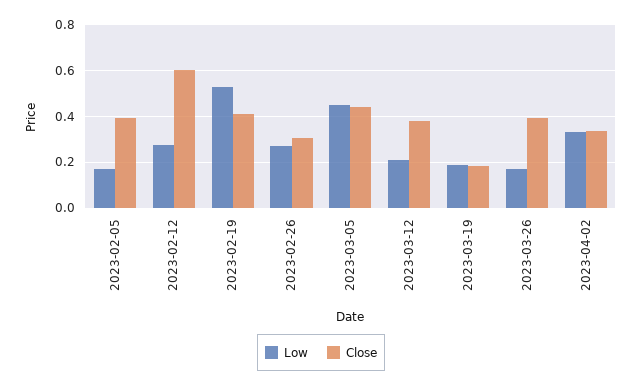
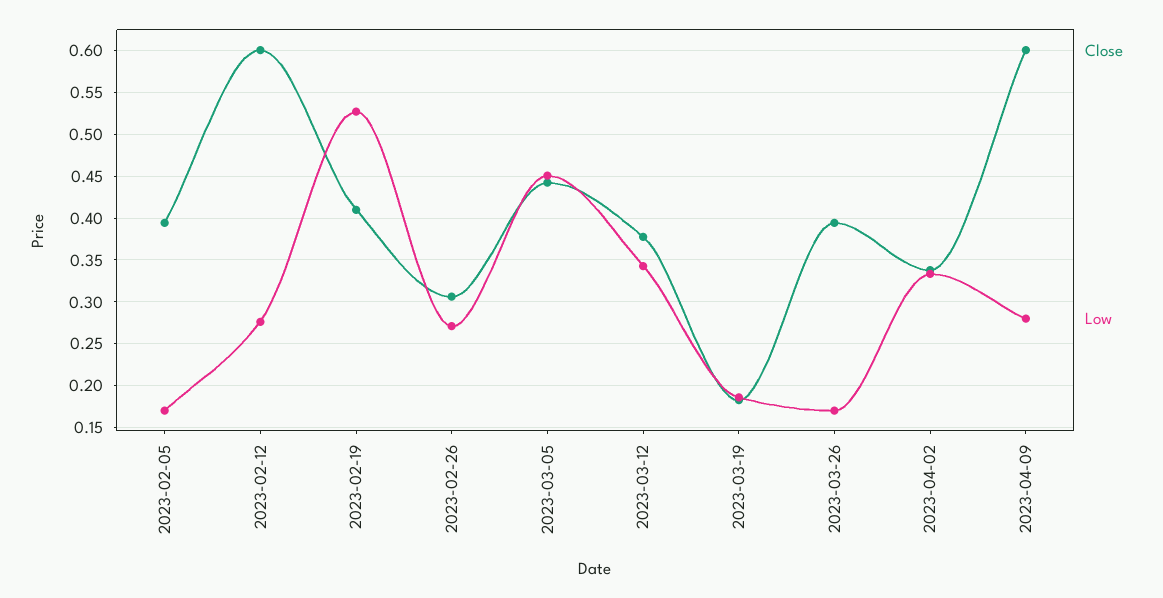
Low, 2023-03-12: 0.2 -> 0.34
Close, 2023-04-09: none -> 0.6
Low, 2023-04-09: none -> 0.28

